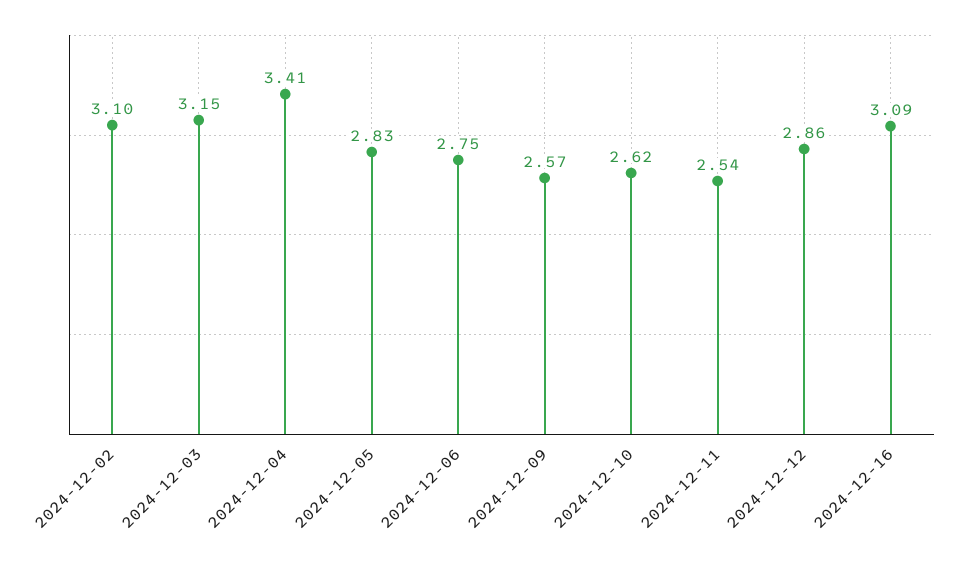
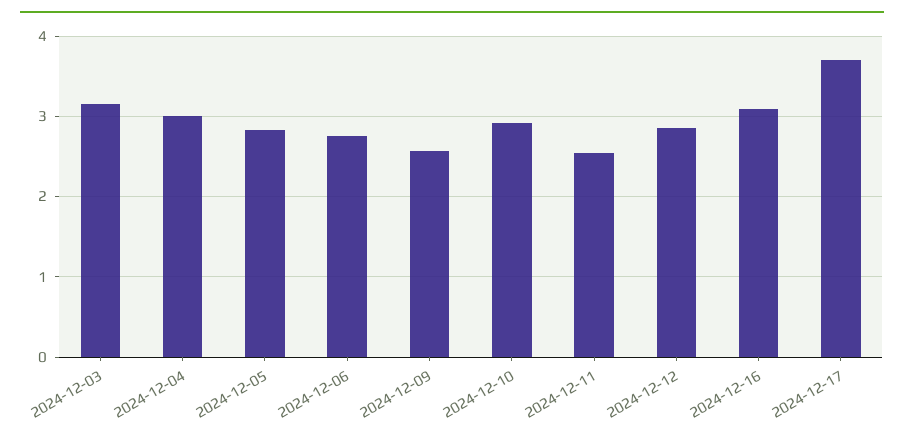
2024-12-02: 3.1 -> none
2024-12-04: 3.41 -> 3
2024-12-10: 2.62 -> 2.9
2024-12-17: none -> 3.7

